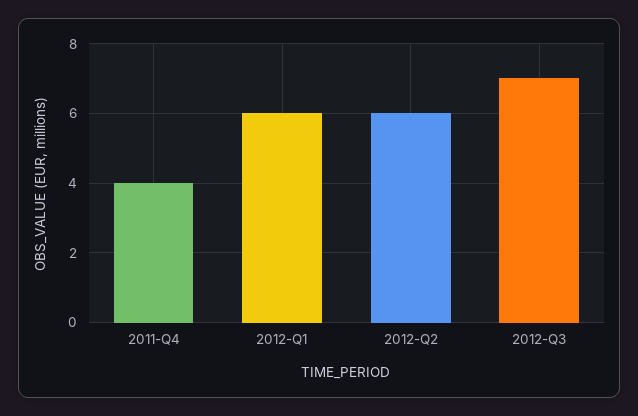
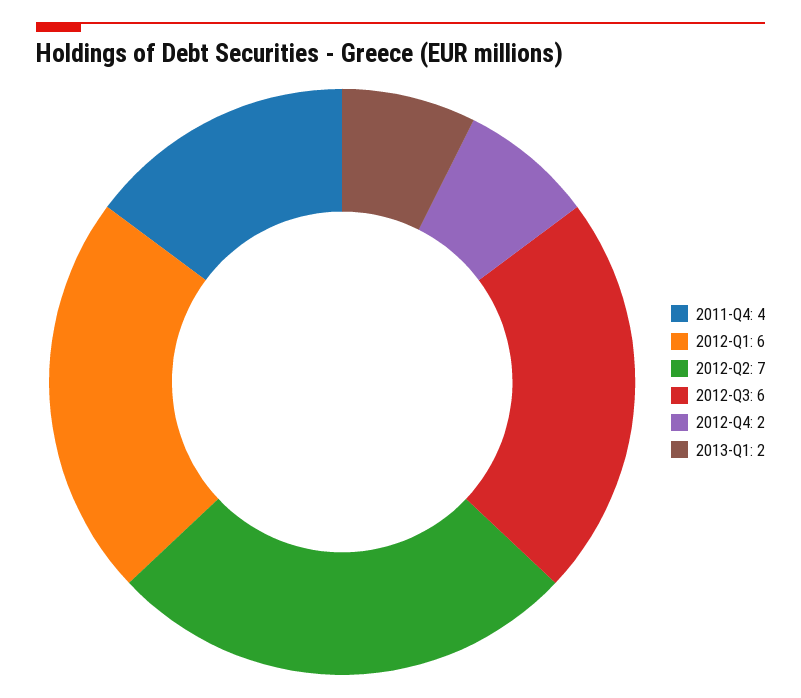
2012-Q2: 6 -> 7
2012-Q3: 7 -> 6
2012-Q4: none -> 2
2013-Q1: none -> 2

